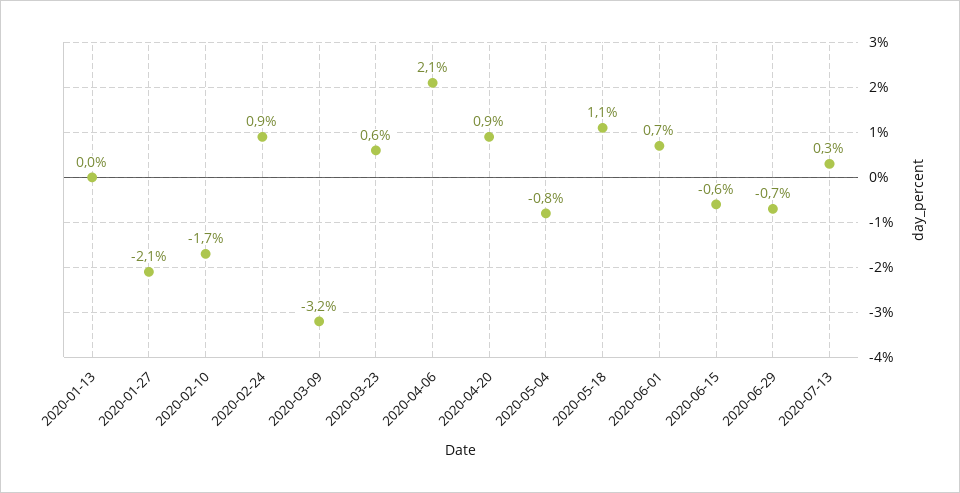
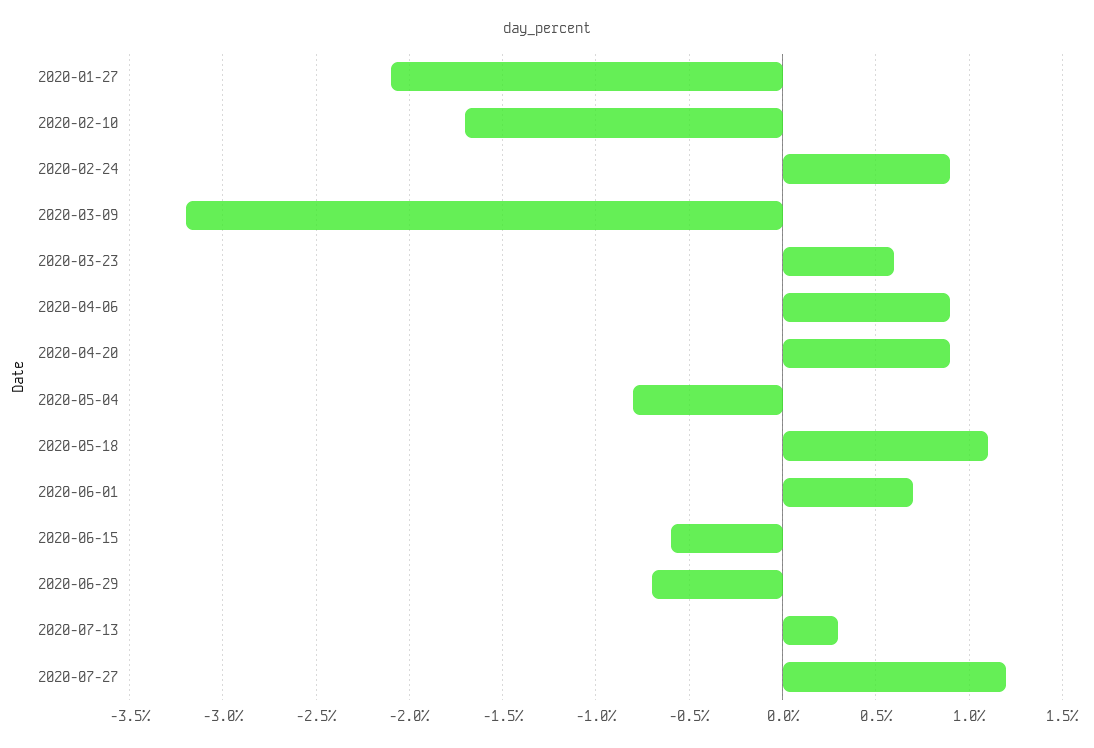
2020-01-13: 0 -> none
2020-04-06: 2.1 -> 0.9
2020-07-27: none -> 1.2

